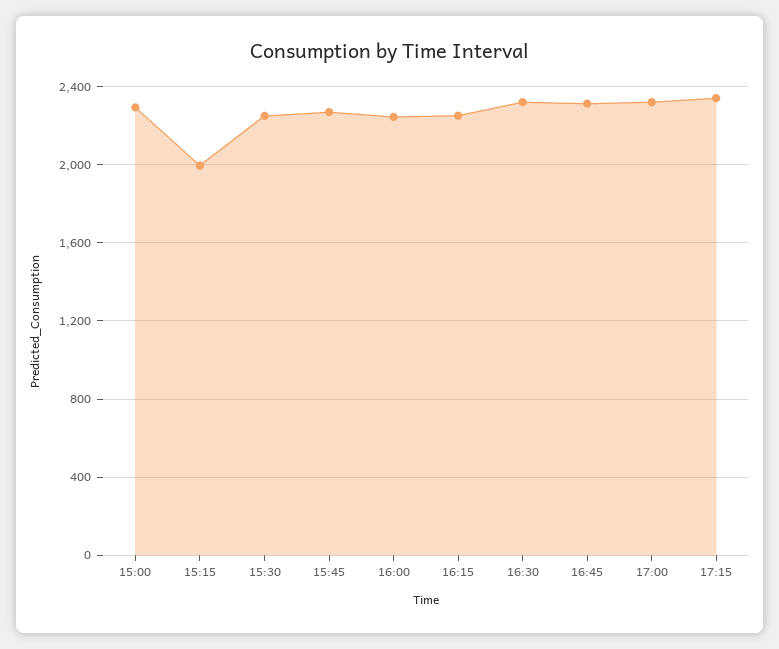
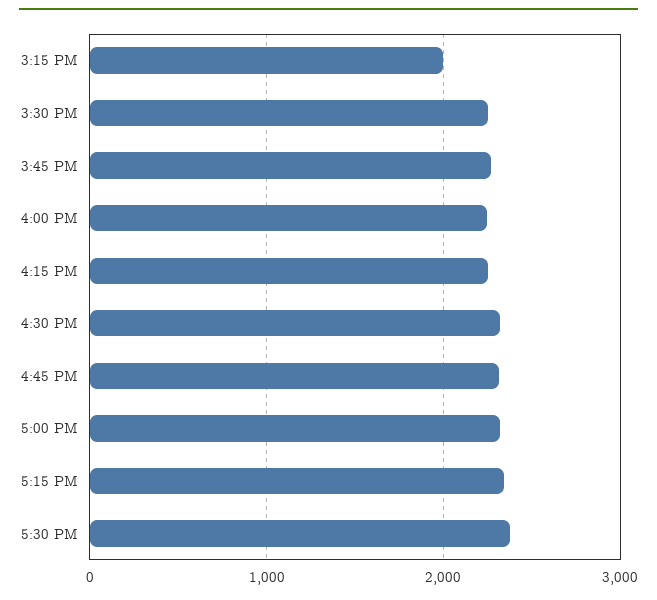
15:00: 2300 -> none
5:30 PM: none -> 2400

